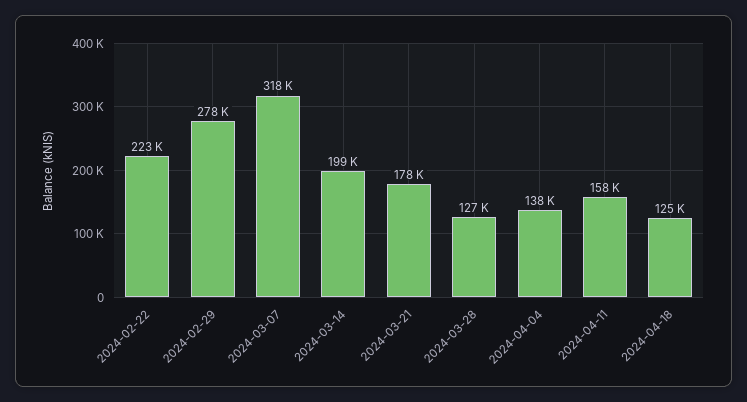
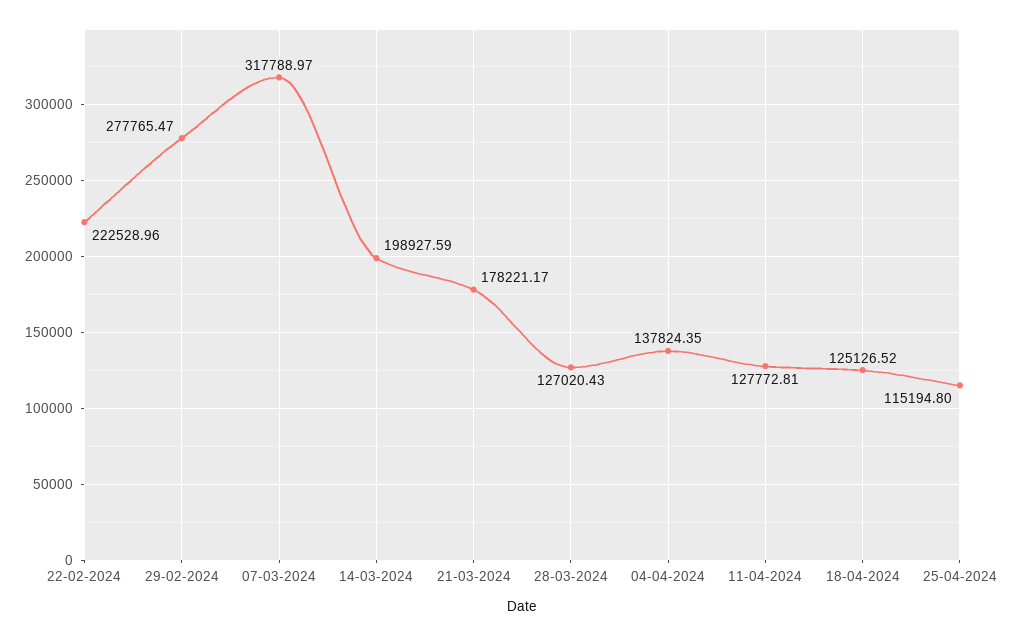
2024-04-11: 158000 -> 127772.81
25-04-2024: none -> 115194.8

